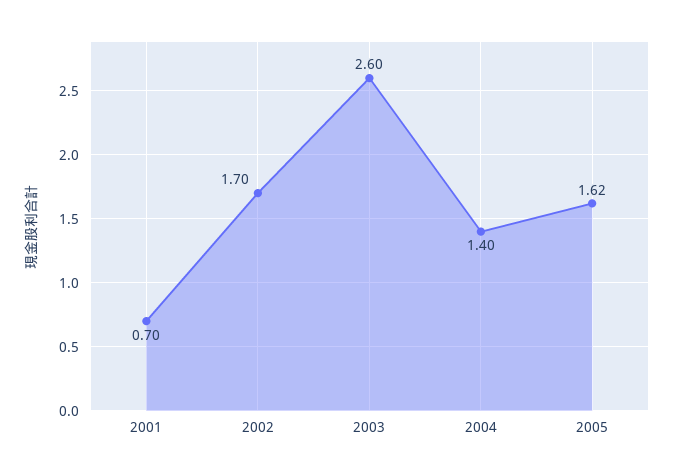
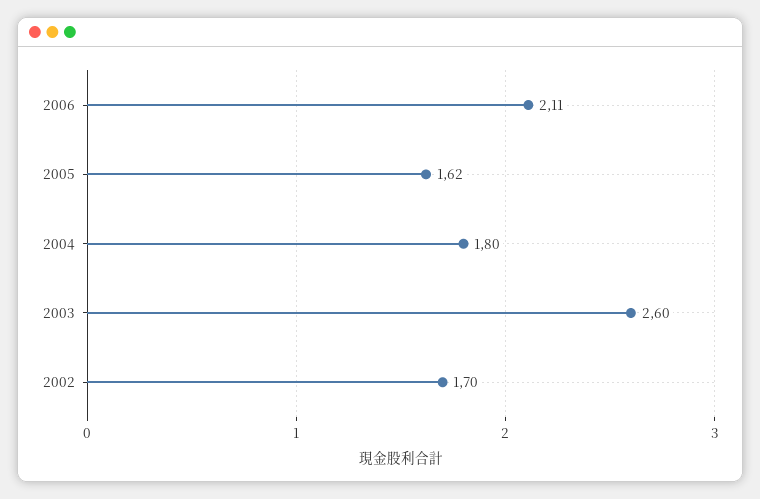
2001: 0.7 -> none
2004: 1.4 -> 1.8
2006: none -> 2.11

